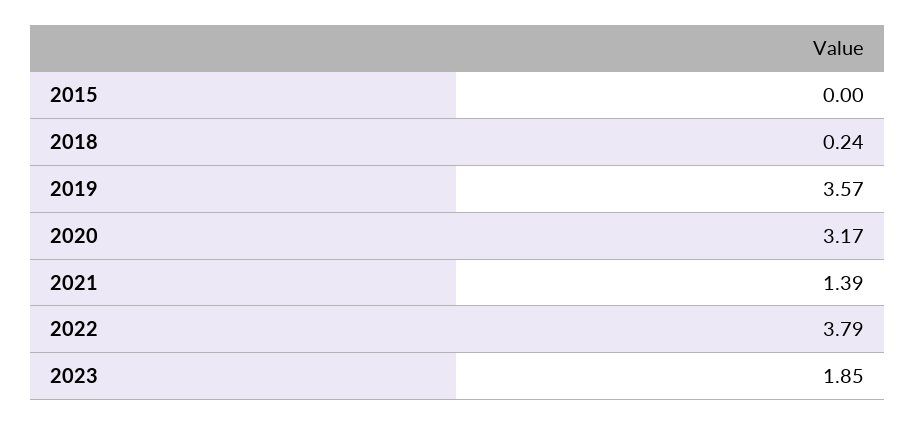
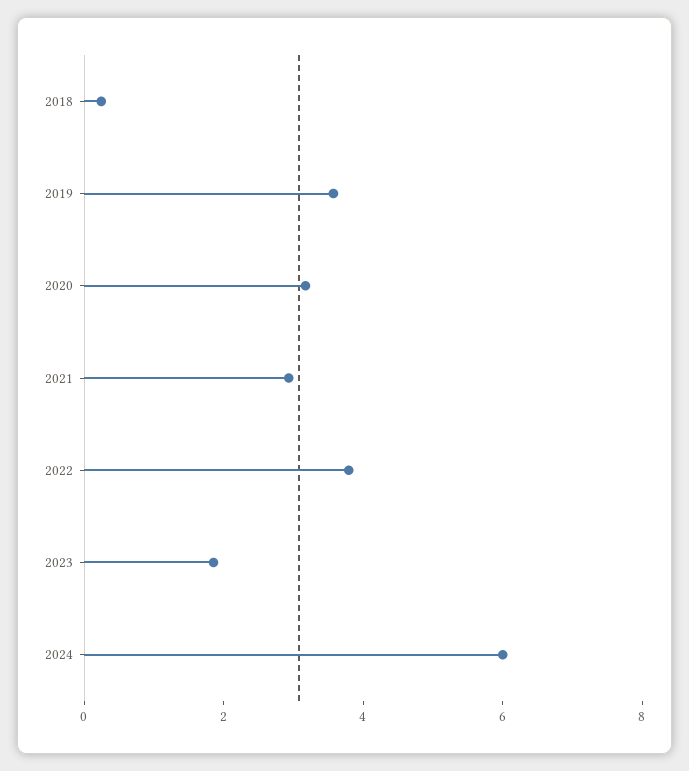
2015: 0 -> none
2021: 1.39 -> 3
2024: none -> 6

